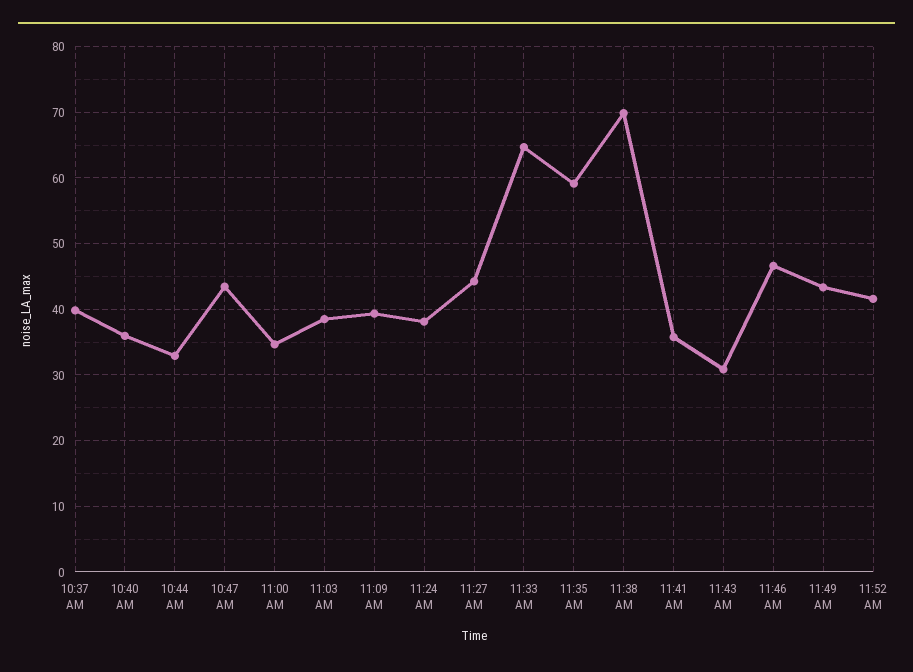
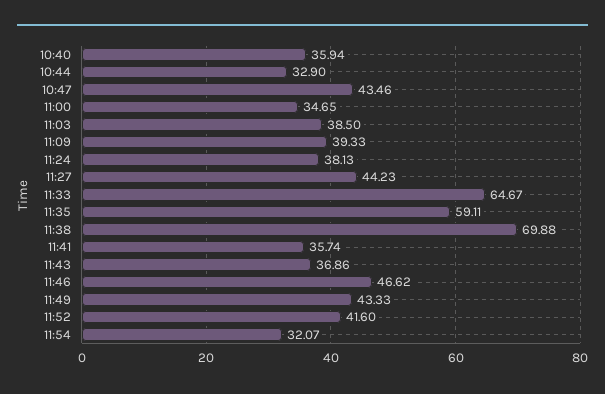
10:37 AM: 40 -> none
11:43 AM: 31 -> 36.86
11:54: none -> 32.07

